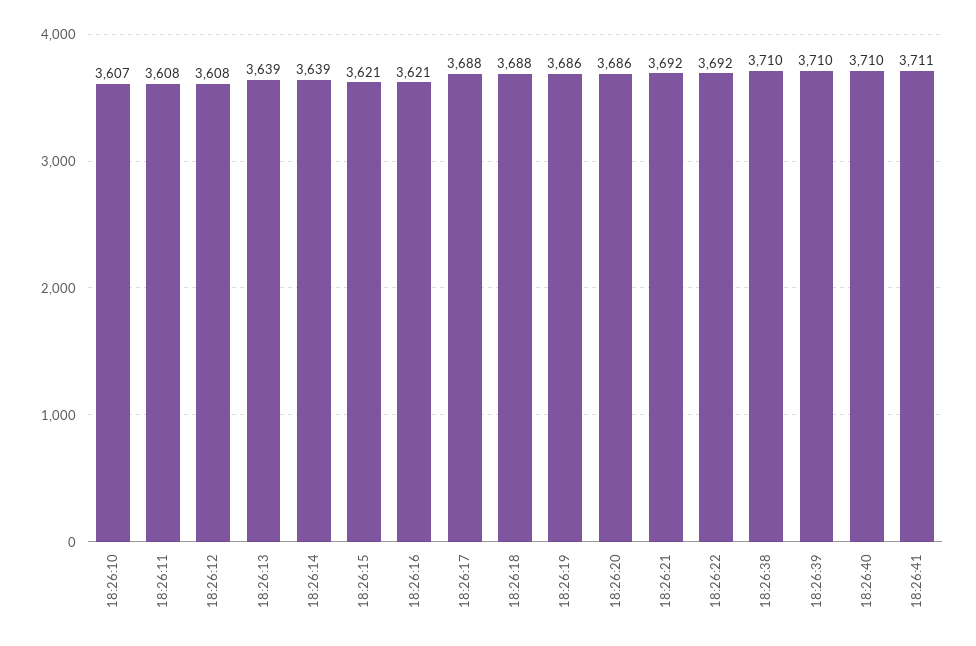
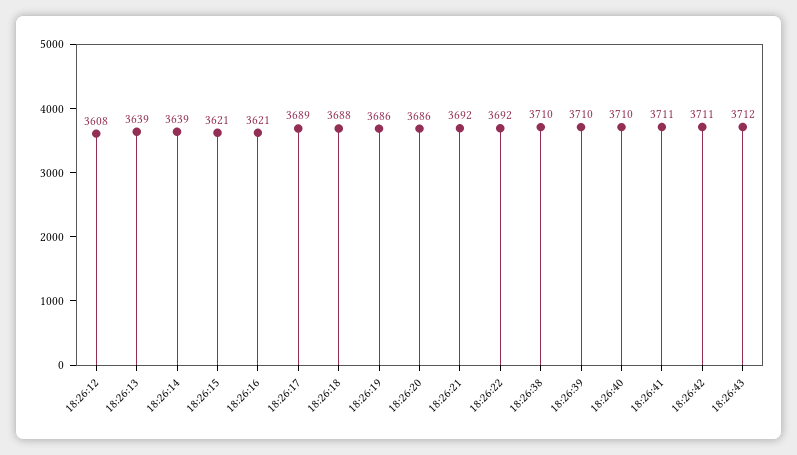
18:26:10: 3607 -> none
18:26:11: 3608 -> none
18:26:17: 3688 -> 3689
18:26:42: none -> 3711
18:26:43: none -> 3712

